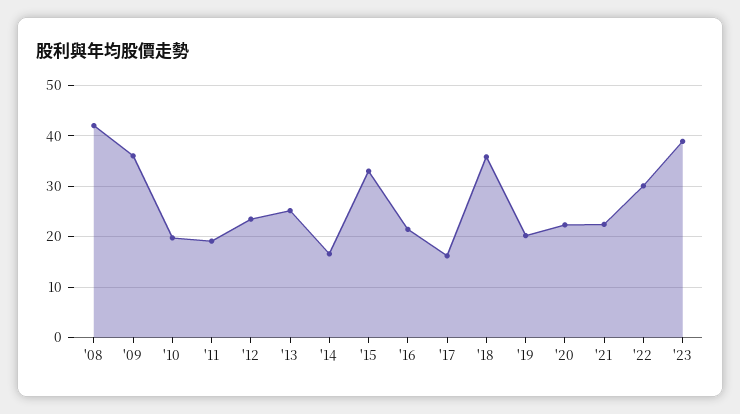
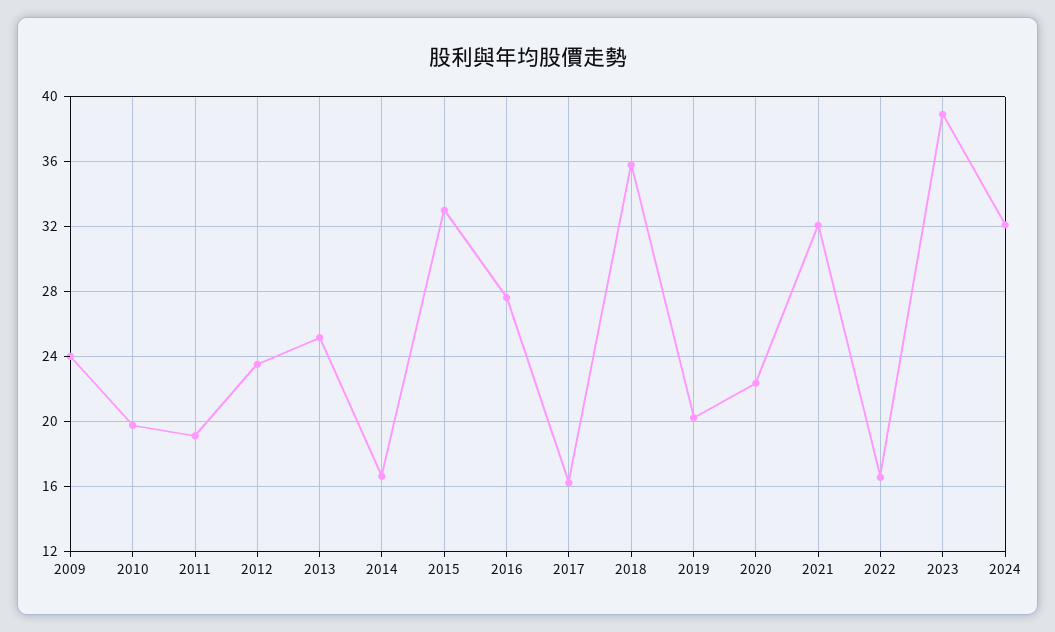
'08: 42 -> none
'09: 36 -> 24
'16: 22 -> 27.5
'21: 22 -> 32
'22: 30 -> 16.5
2024: none -> 32

